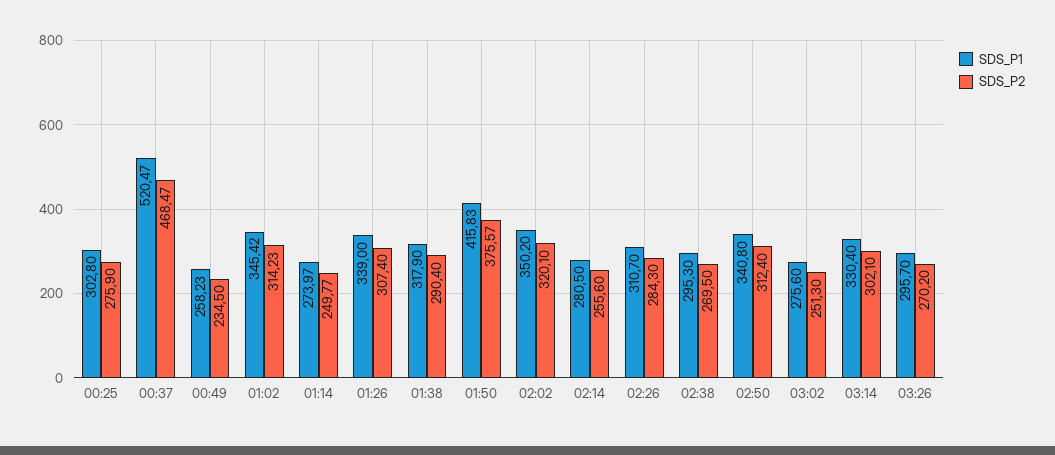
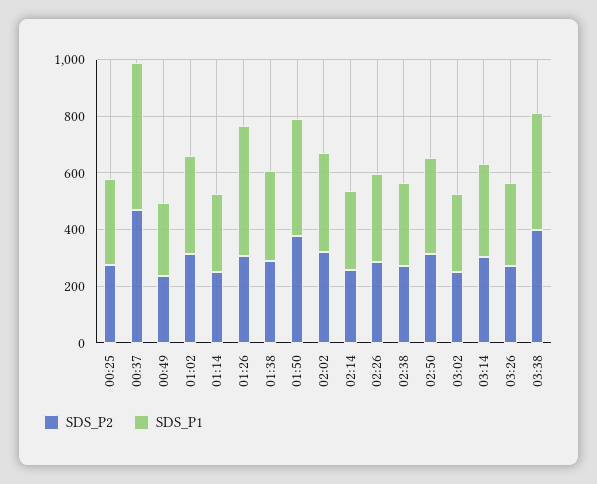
SDS_P1, 01:26: 339 -> 450
SDS_P2, 03:38: none -> 400
SDS_P1, 03:38: none -> 400

